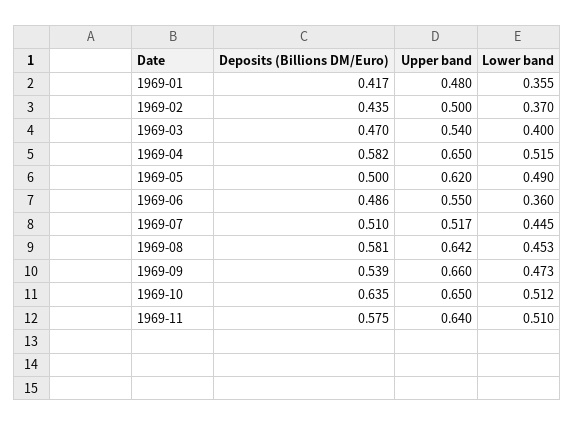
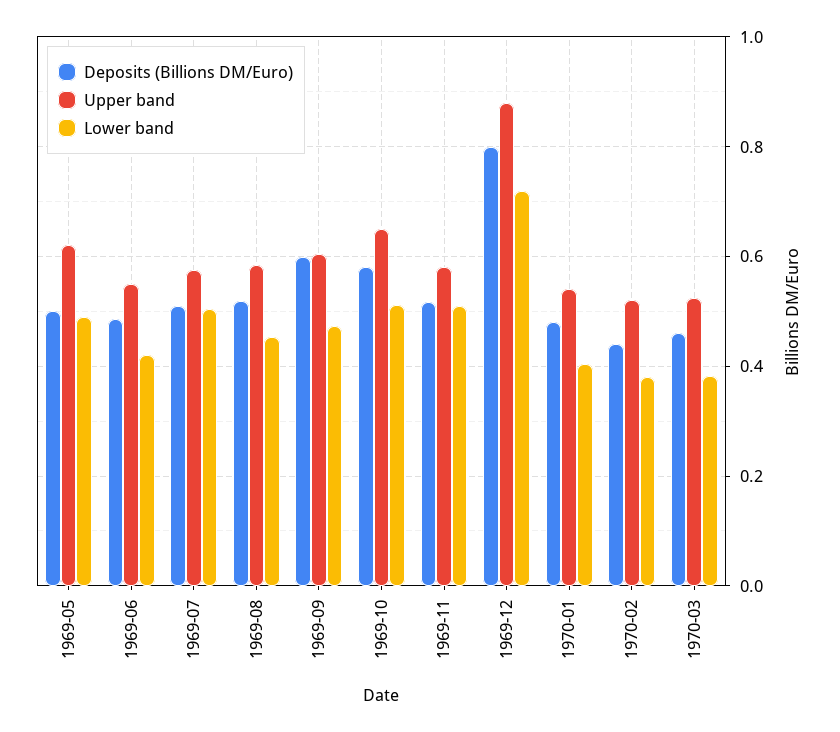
Deposits (Billions DM/Euro), 1969-01: 0.417 -> none
Upper band, 1969-01: 0.48 -> none
Lower band, 1969-01: 0.355 -> none
Deposits (Billions DM/Euro), 1969-02: 0.435 -> none
Upper band, 1969-02: 0.5 -> none
Lower band, 1969-02: 0.37 -> none
Deposits (Billions DM/Euro), 1969-03: 0.47 -> none
Upper band, 1969-03: 0.54 -> none
Lower band, 1969-03: 0.4 -> none
Deposits (Billions DM/Euro), 1969-04: 0.582 -> none
Upper band, 1969-04: 0.65 -> none
Lower band, 1969-04: 0.515 -> none
Lower band, 1969-06: 0.36 -> 0.42
Upper band, 1969-07: 0.517 -> 0.58
Lower band, 1969-07: 0.445 -> 0.5
Deposits (Billions DM/Euro), 1969-08: 0.581 -> 0.52
Upper band, 1969-08: 0.642 -> 0.58
Deposits (Billions DM/Euro), 1969-09: 0.539 -> 0.6
Upper band, 1969-09: 0.66 -> 0.6
Deposits (Billions DM/Euro), 1969-10: 0.635 -> 0.58
Deposits (Billions DM/Euro), 1969-11: 0.575 -> 0.52
Upper band, 1969-11: 0.64 -> 0.58
Deposits (Billions DM/Euro), 1969-12: none -> 0.8
Upper band, 1969-12: none -> 0.88
Lower band, 1969-12: none -> 0.72
Deposits (Billions DM/Euro), 1970-01: none -> 0.48
Upper band, 1970-01: none -> 0.54
Lower band, 1970-01: none -> 0.4
Deposits (Billions DM/Euro), 1970-02: none -> 0.44
Upper band, 1970-02: none -> 0.52
Lower band, 1970-02: none -> 0.38
Deposits (Billions DM/Euro), 1970-03: none -> 0.46
Upper band, 1970-03: none -> 0.52
Lower band, 1970-03: none -> 0.38

